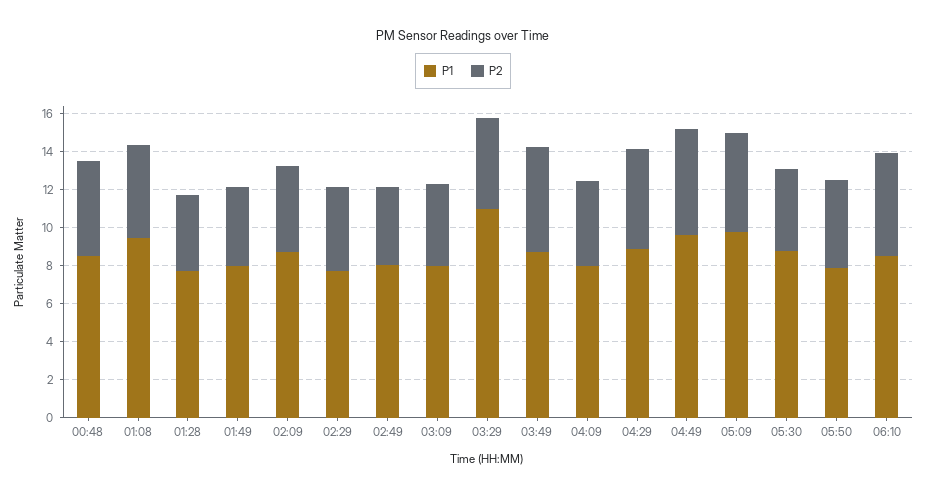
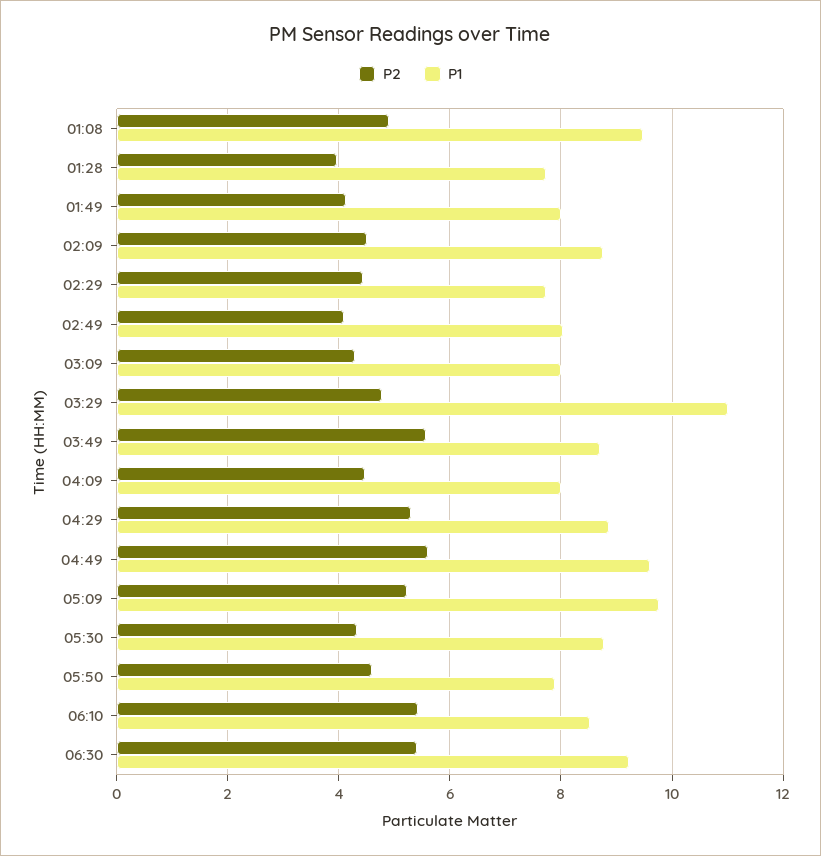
P1, 00:48: 8.5 -> none
P2, 00:48: 5 -> none
P2, 06:30: none -> 5.4
P1, 06:30: none -> 9.2

